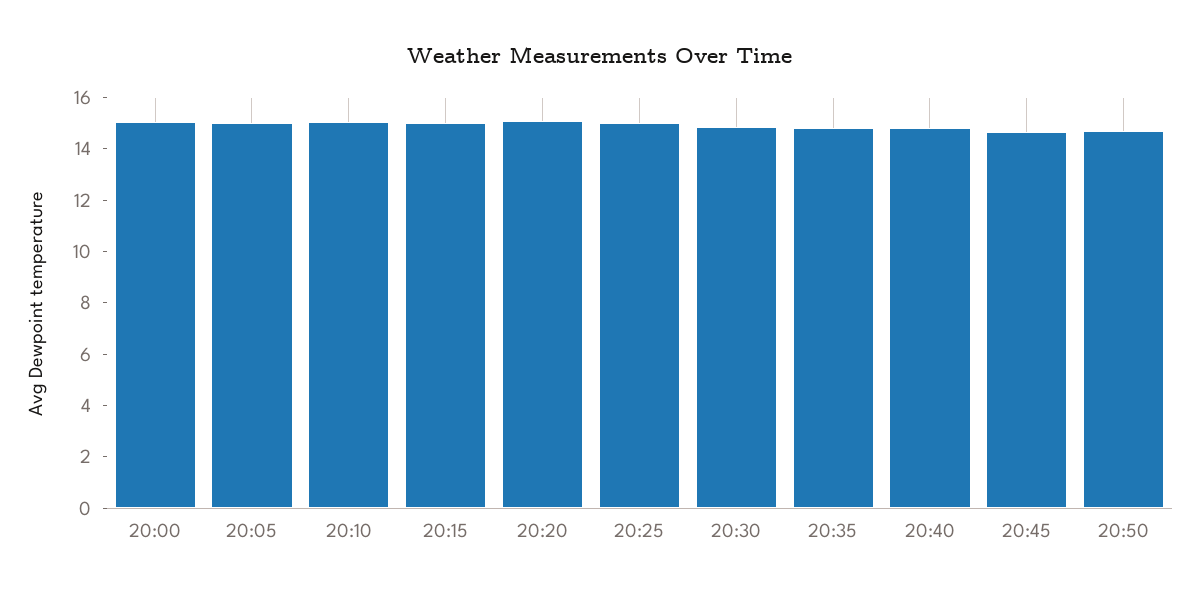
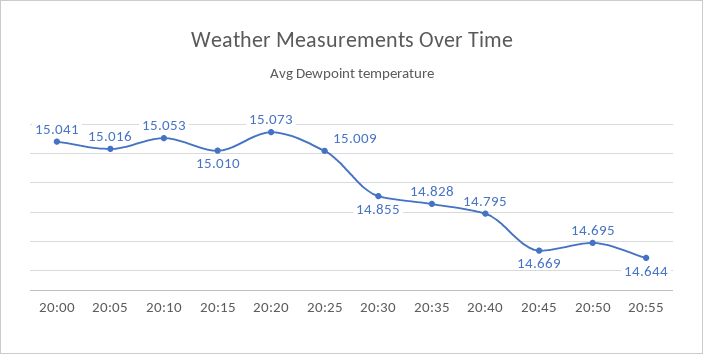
20:55: none -> 14.644

